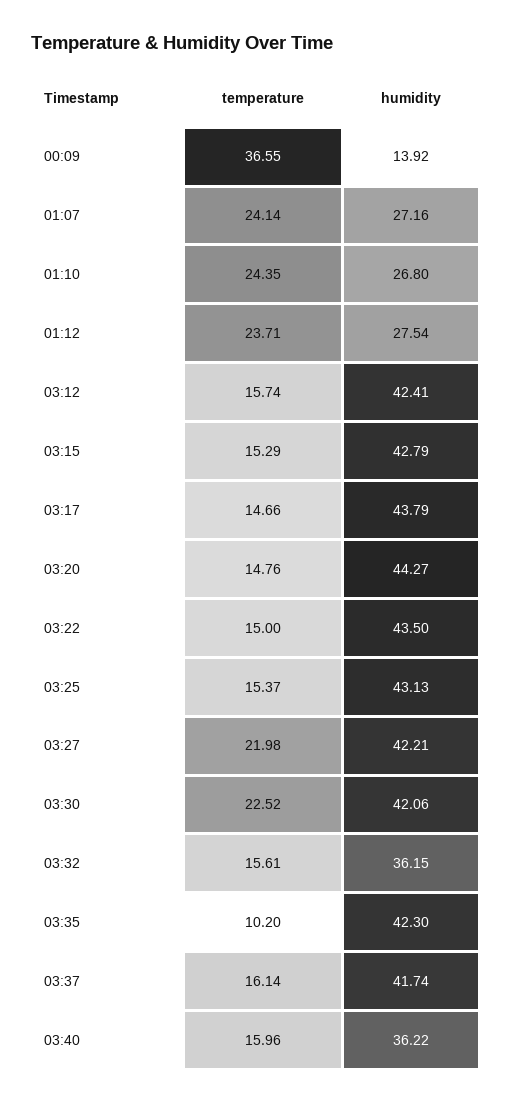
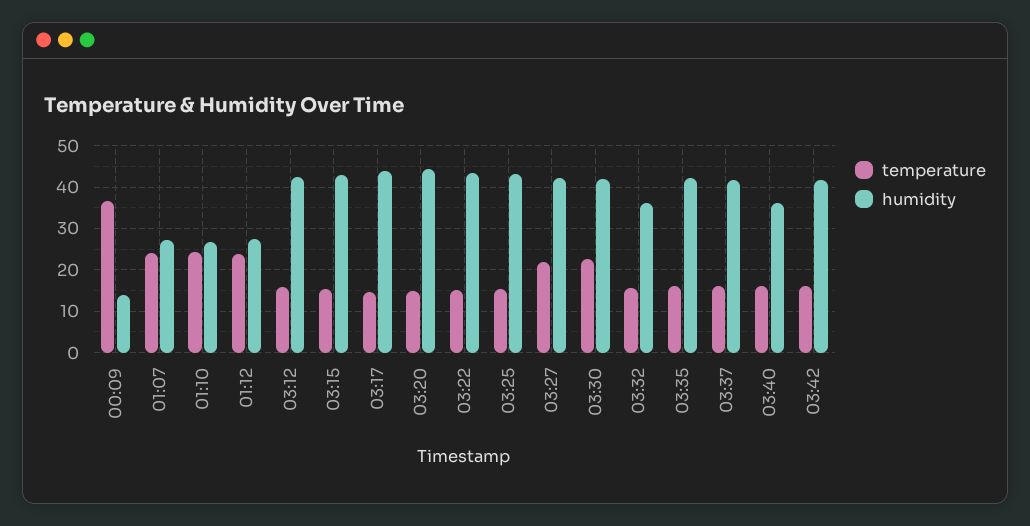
temperature, 03:35: 10.2 -> 16
temperature, 03:42: none -> 16
humidity, 03:42: none -> 42

